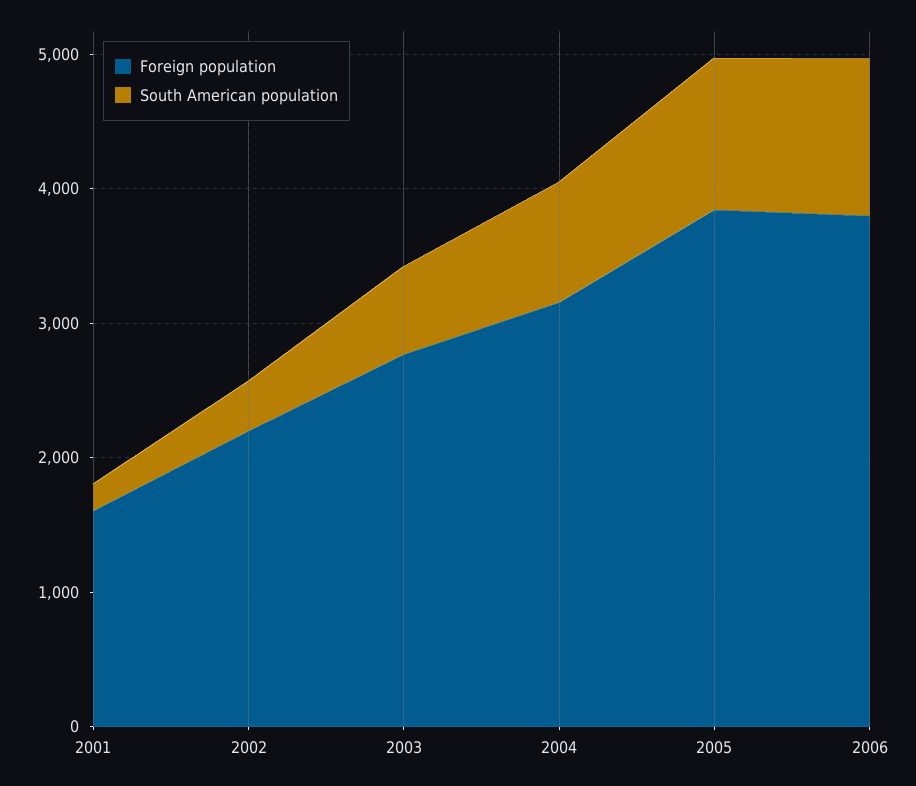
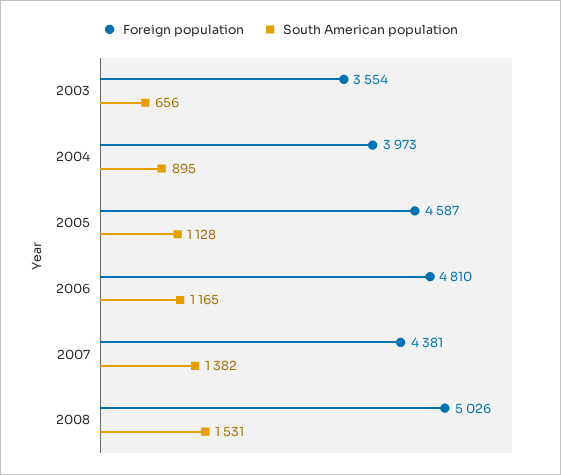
Foreign population, 2001: 1600 -> none
South American population, 2001: 200 -> none
Foreign population, 2002: 2200 -> none
South American population, 2002: 400 -> none
Foreign population, 2003: 2800 -> 3554
Foreign population, 2004: 3200 -> 3973
Foreign population, 2005: 3800 -> 4587
Foreign population, 2006: 3800 -> 4810
Foreign population, 2007: none -> 4381
South American population, 2007: none -> 1382
Foreign population, 2008: none -> 5026
South American population, 2008: none -> 1531

